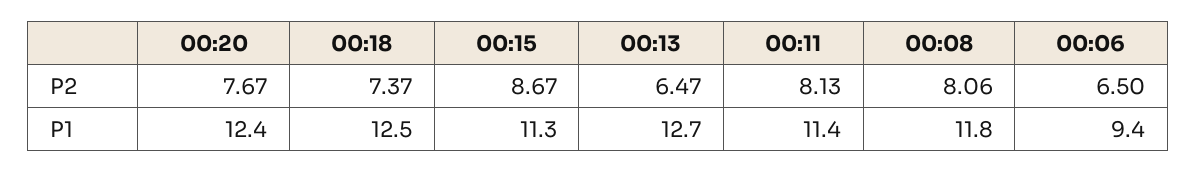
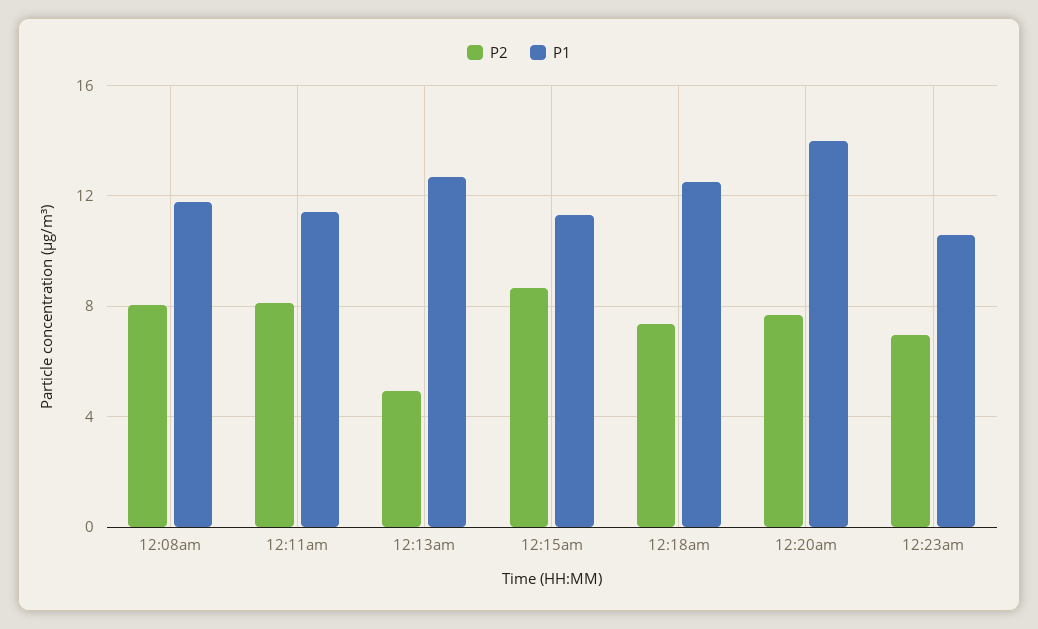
P2, 00:13: 6.47 -> 5
P2, 00:06: 6.5 -> none
P1, 00:20: 12.4 -> 14
P1, 00:06: 9.4 -> none
P2, 12:23am: none -> 7
P1, 12:23am: none -> 10.5

